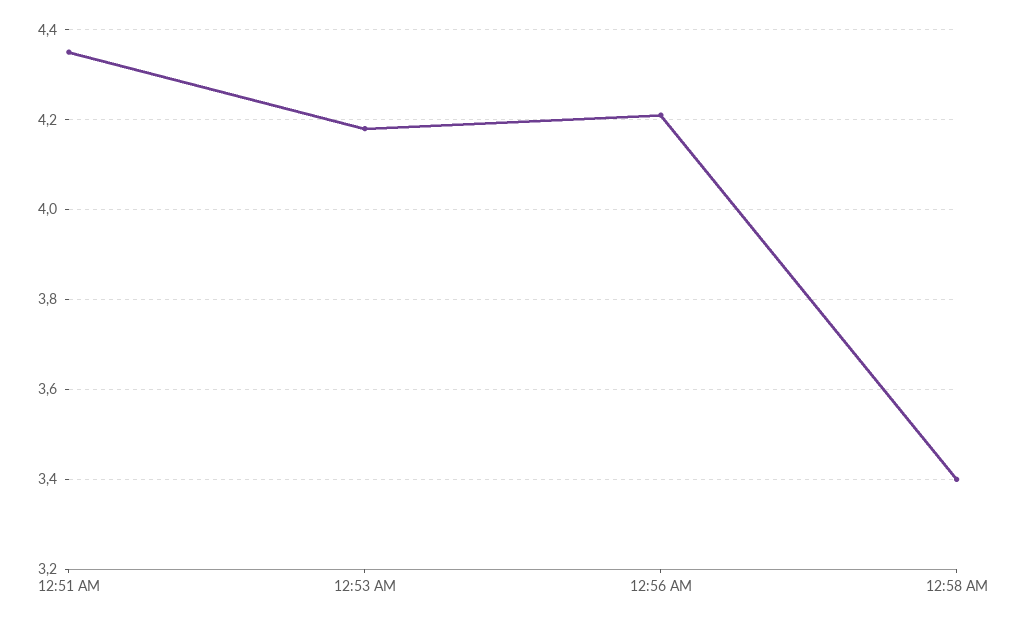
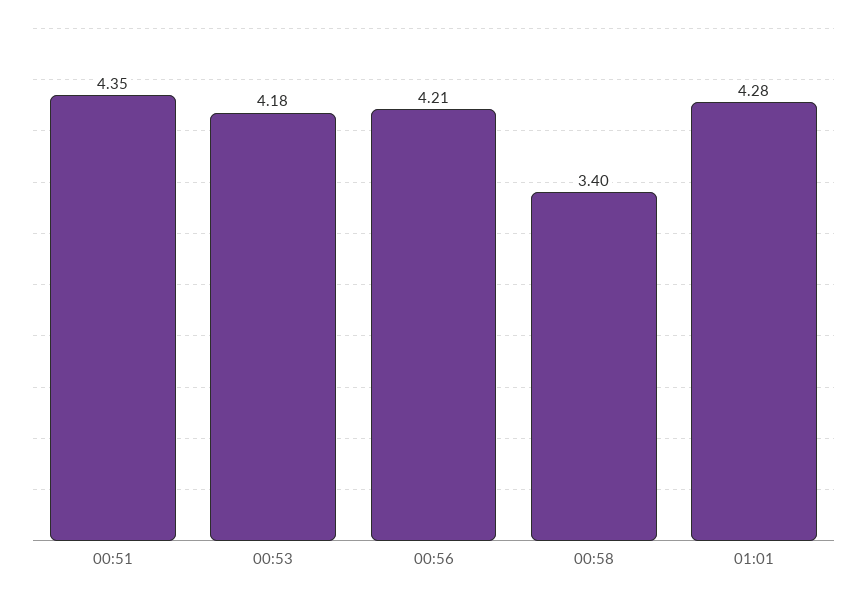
01:01: none -> 4.28

